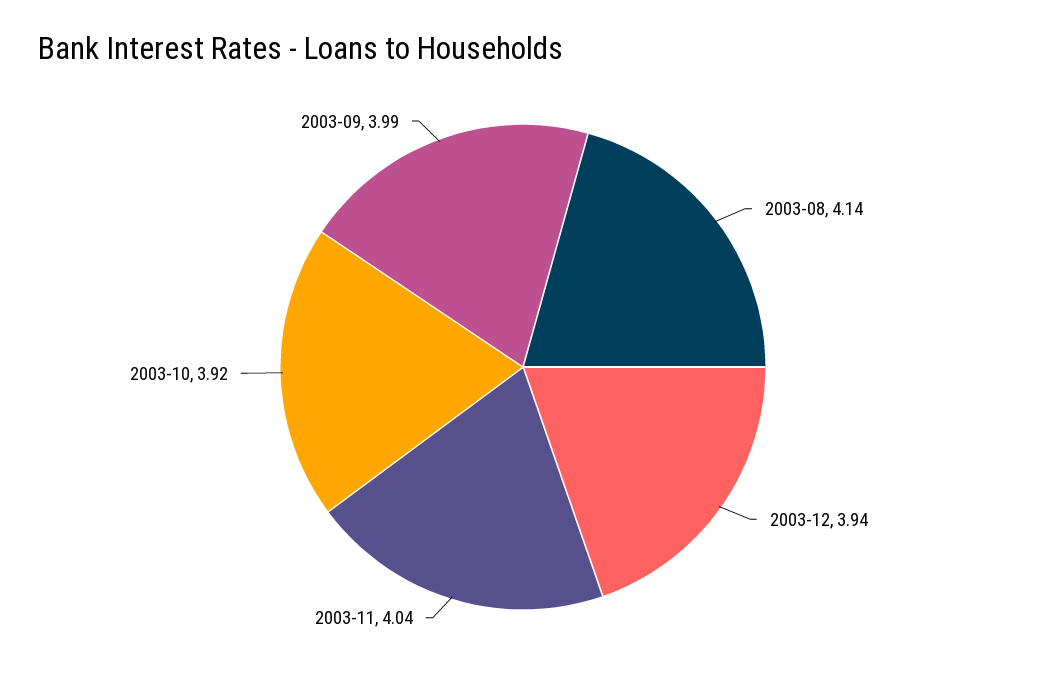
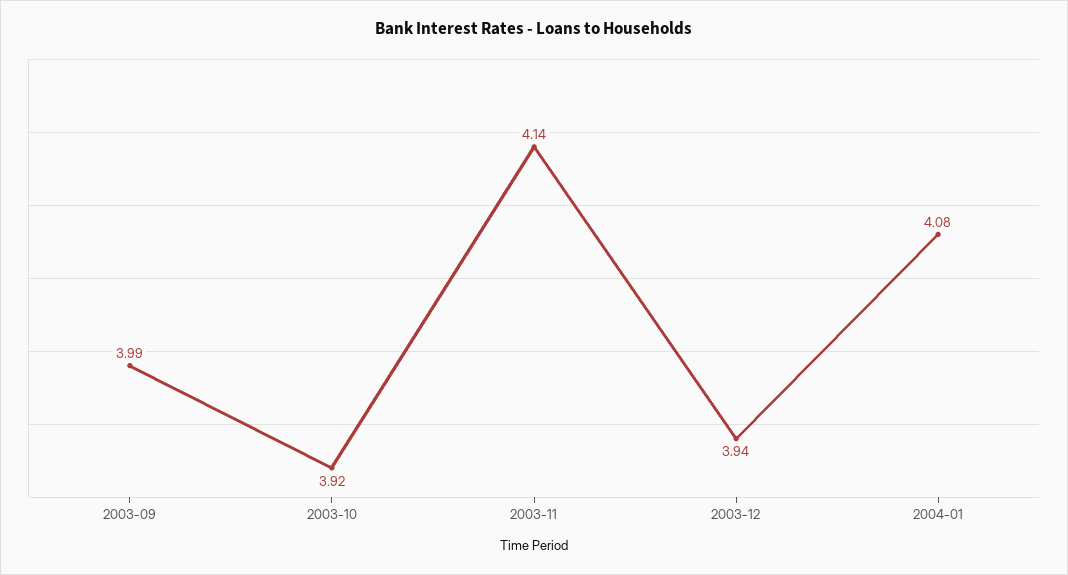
2003-08: 4.14 -> none
2003-11: 4.04 -> 4.14
2004-01: none -> 4.08

